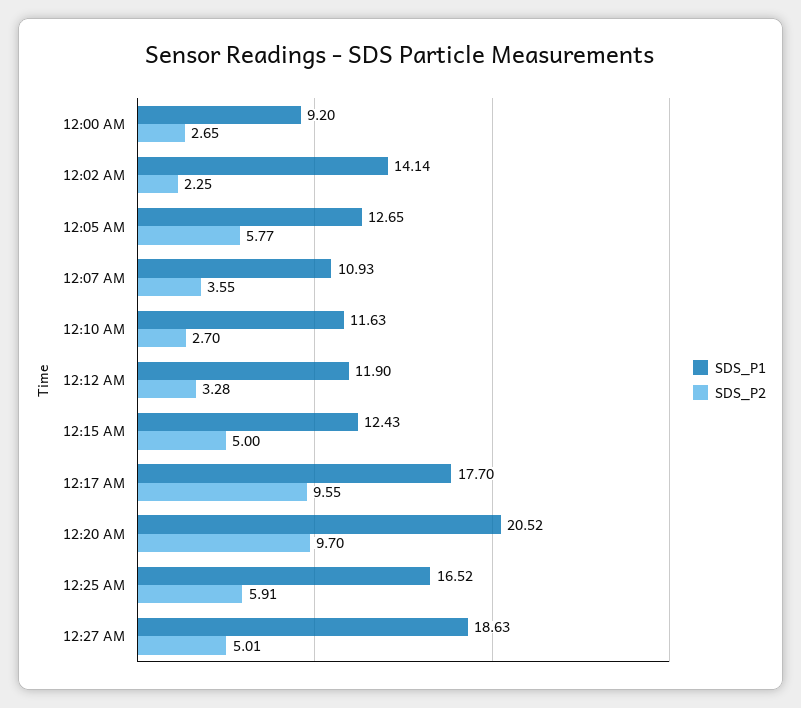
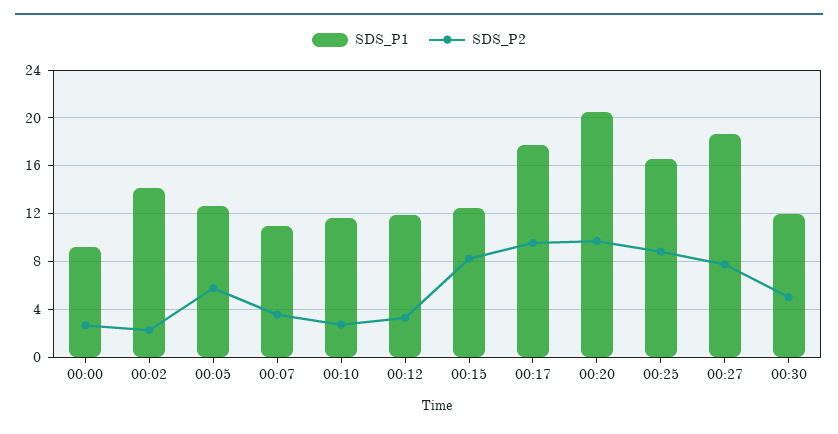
SDS_P2, 12:15 AM: 5 -> 8
SDS_P2, 12:25 AM: 5.91 -> 9
SDS_P2, 12:27 AM: 5.01 -> 8
SDS_P1, 00:30: none -> 12
SDS_P2, 00:30: none -> 5

